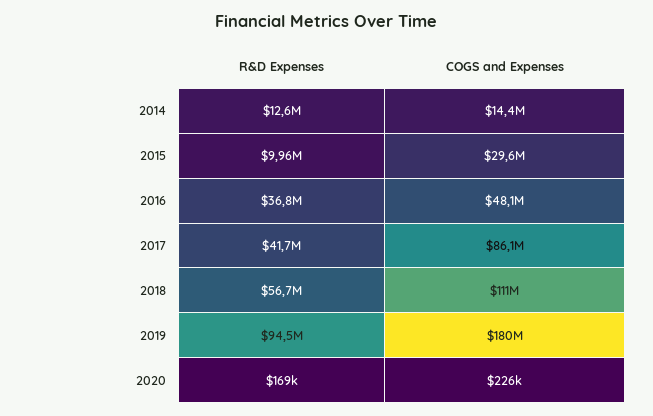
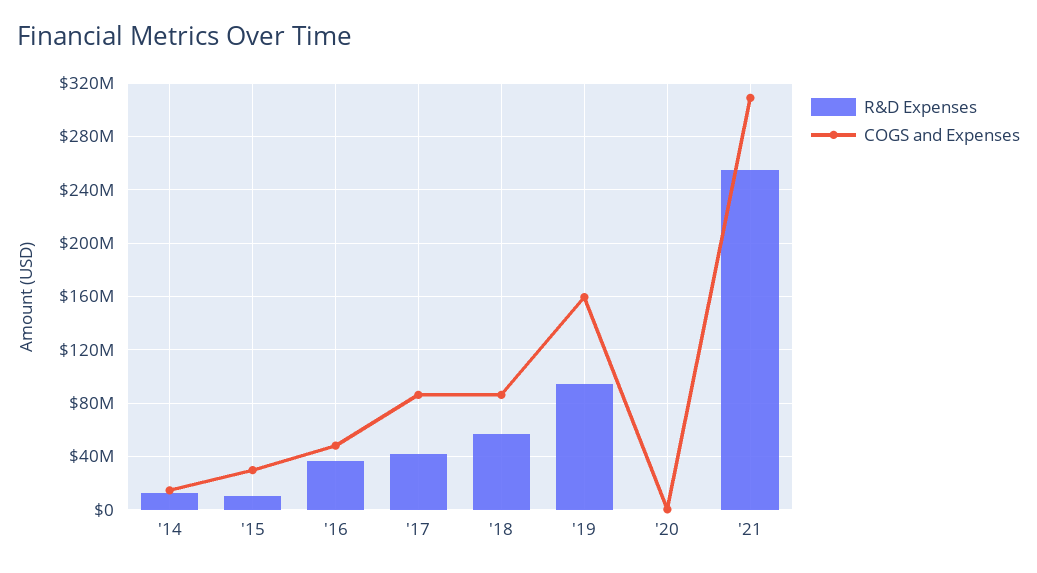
COGS and Expenses, 2018: 111000000 -> 85000000
COGS and Expenses, 2019: 180000000 -> 160000000
R&D Expenses, '21: none -> 255000000
COGS and Expenses, '21: none -> 310000000

